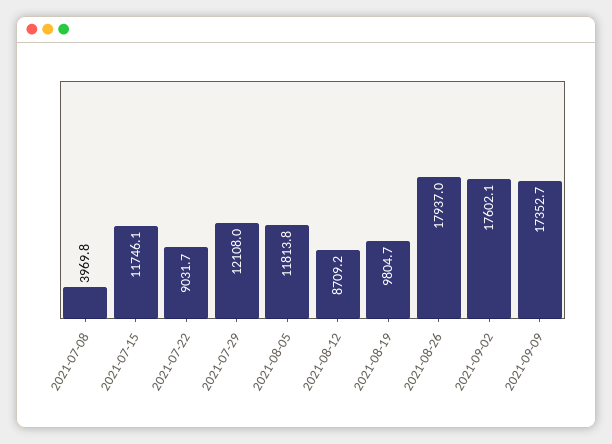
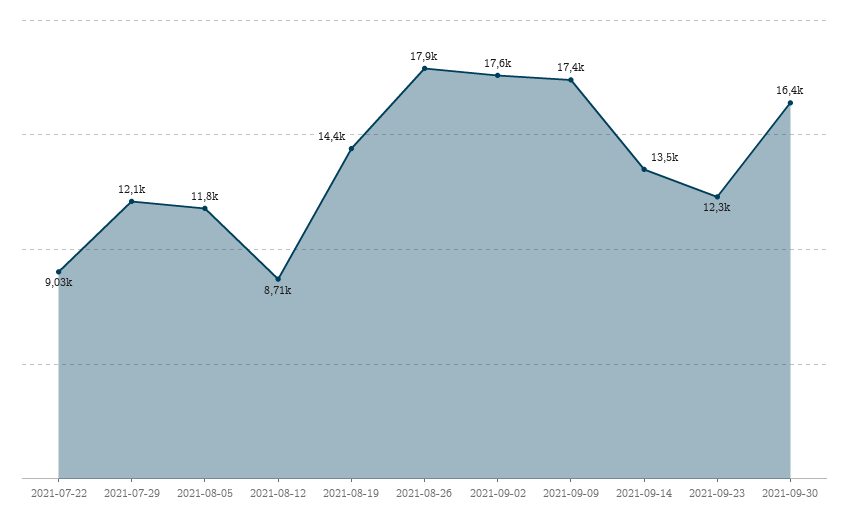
2021-07-08: 3969.8 -> none
2021-07-15: 11746.1 -> none
2021-08-19: 9804.7 -> 14400
2021-09-14: none -> 13500
2021-09-23: none -> 12300
2021-09-30: none -> 16400

